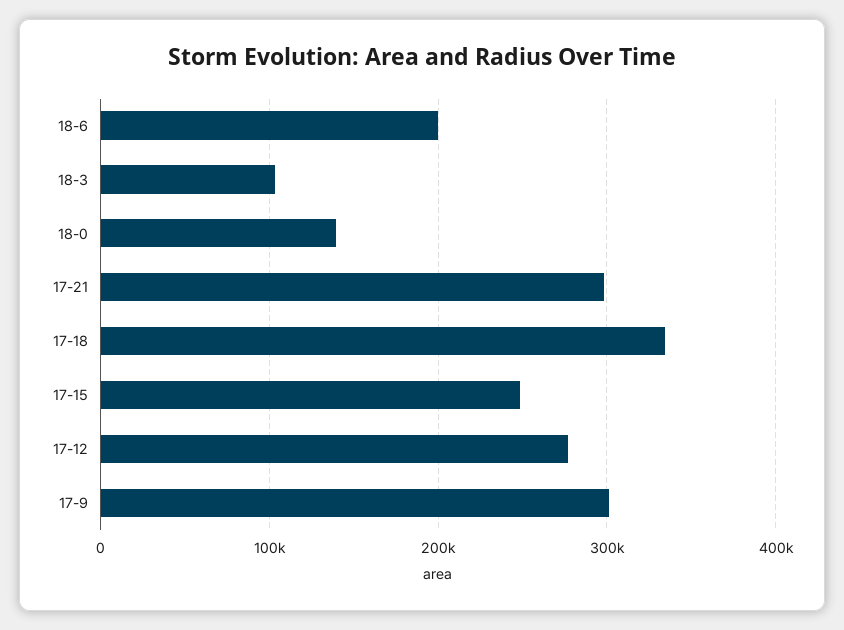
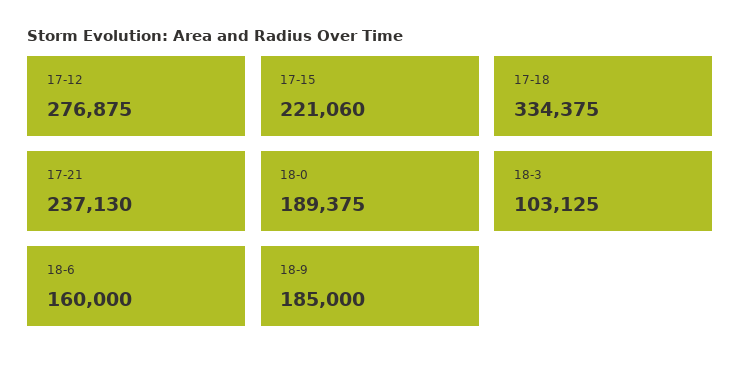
18-6: 200000 -> 160000
18-0: 140000 -> 189375
17-21: 300000 -> 237130
17-15: 250000 -> 221060
17-9: 300000 -> none
18-9: none -> 185000

